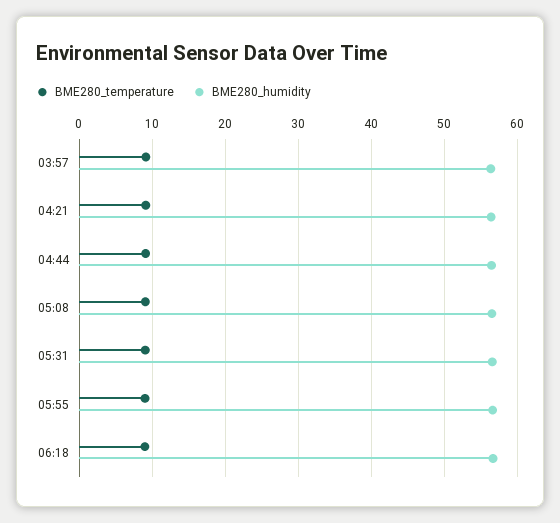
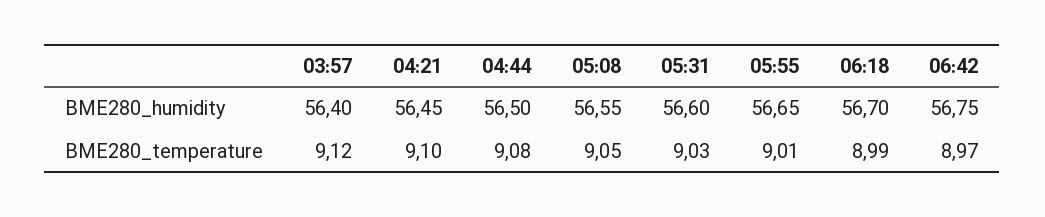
BME280_humidity, 06:42: none -> 56.75
BME280_temperature, 06:42: none -> 8.97

